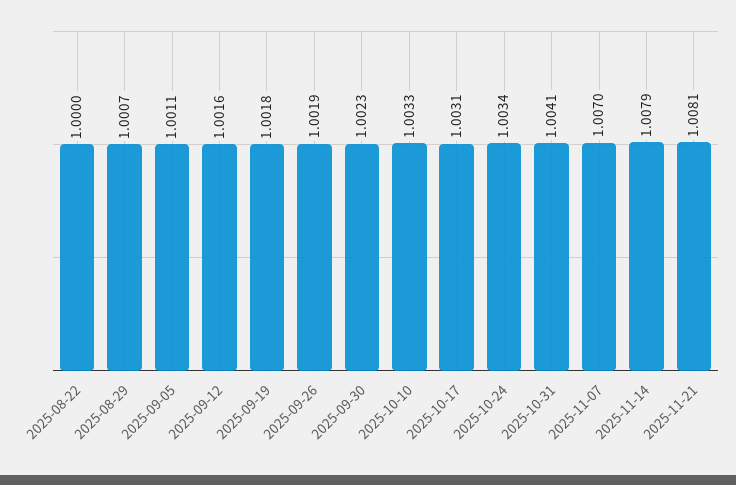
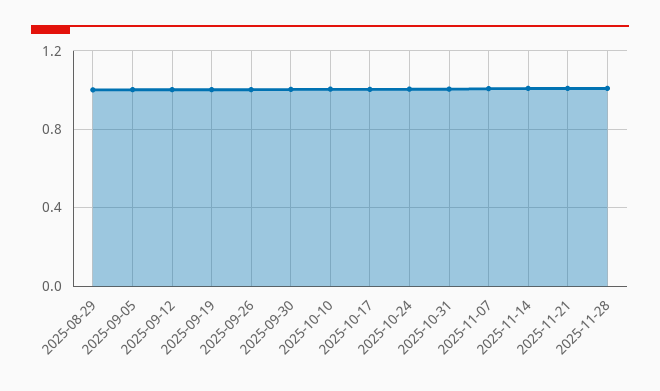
2025-08-22: 1 -> none
2025-11-28: none -> 1

